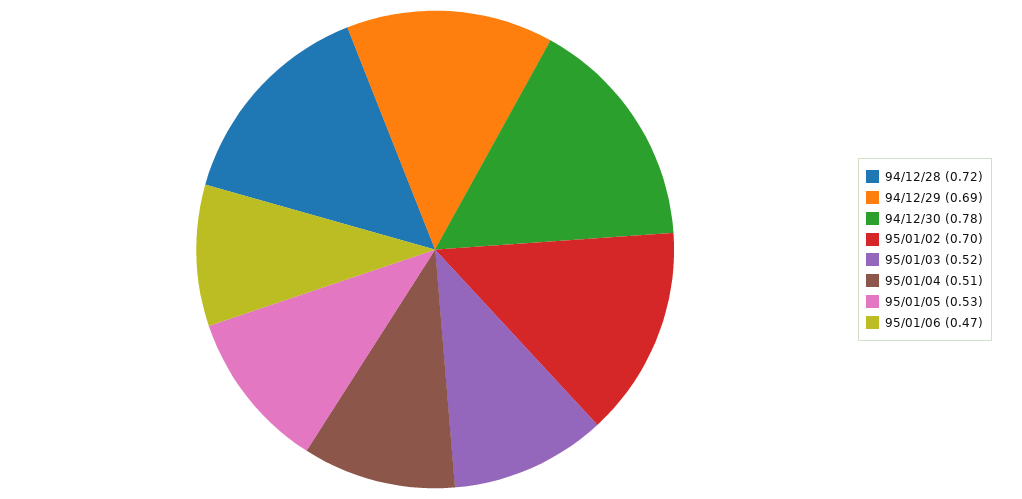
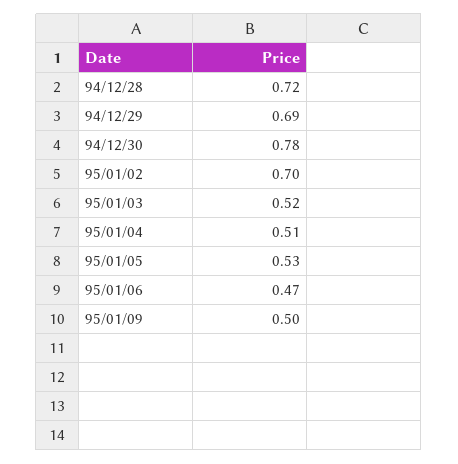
95/01/09: none -> 0.5

